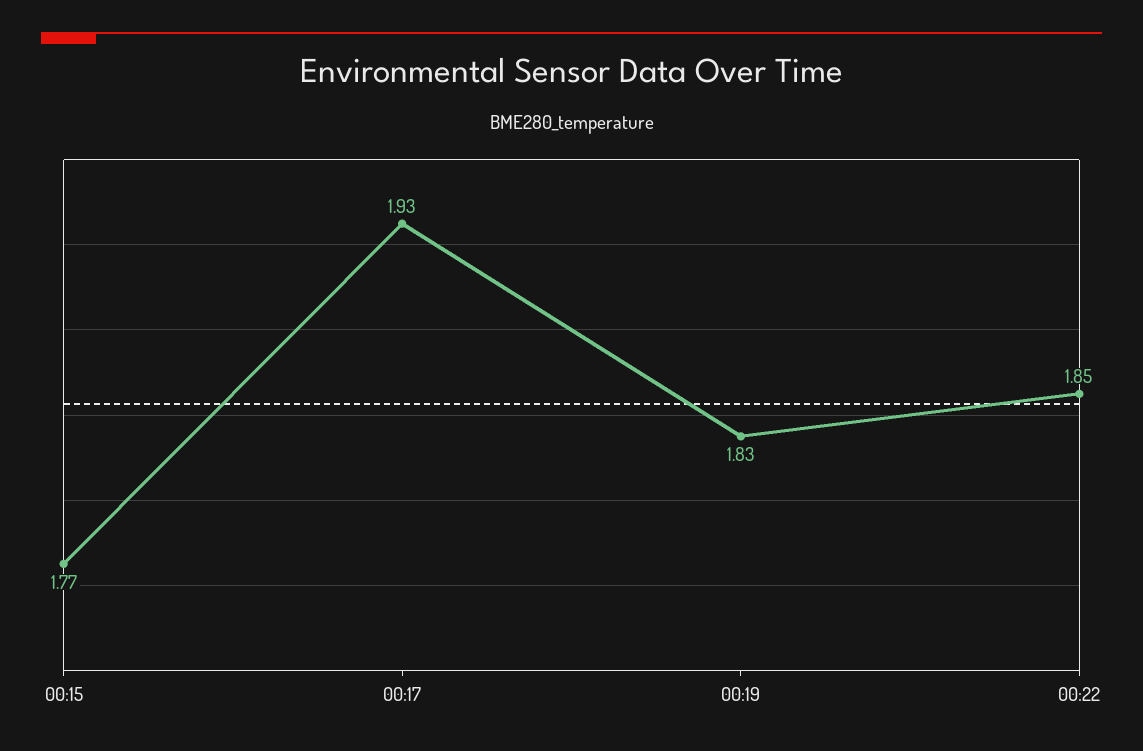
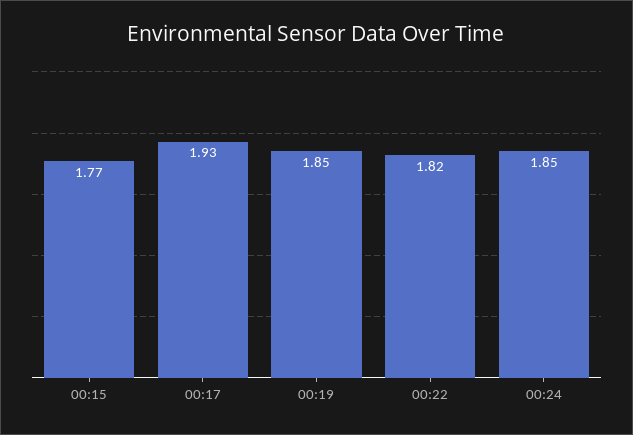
00:19: 1.83 -> 1.85
00:22: 1.85 -> 1.82
00:24: none -> 1.85

